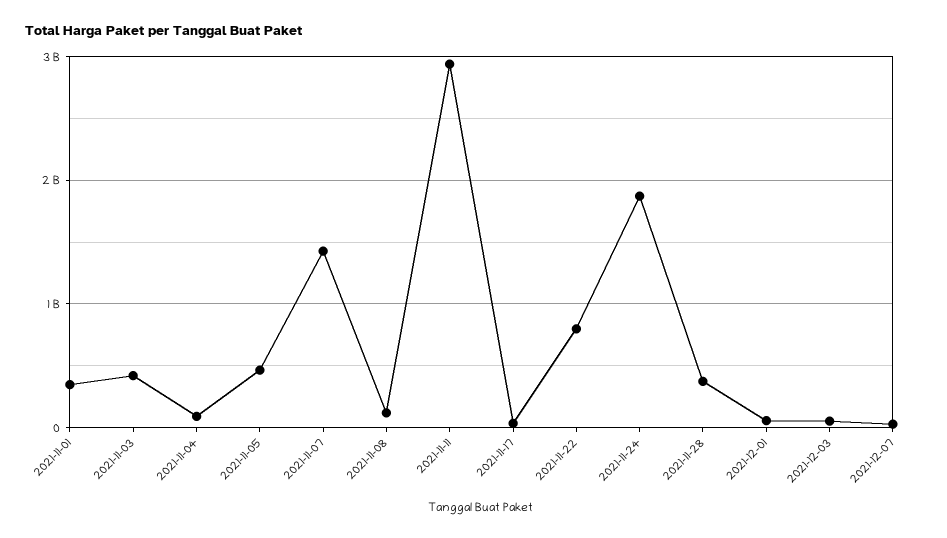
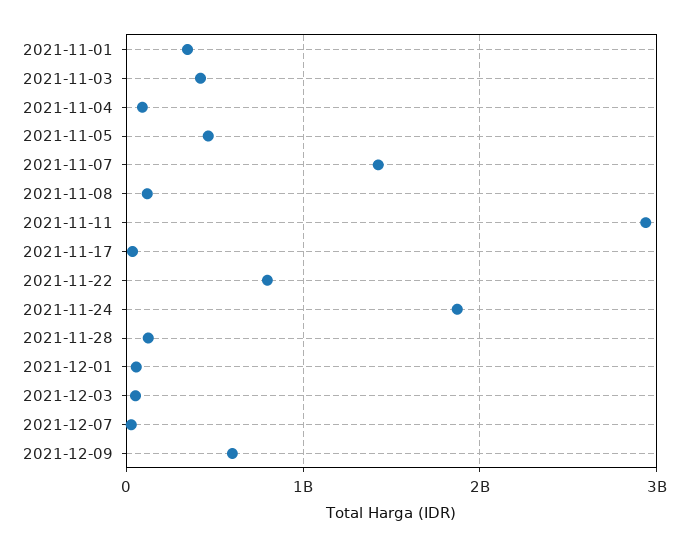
2021-11-28: 400000000 -> 100000000
2021-12-09: none -> 600000000

